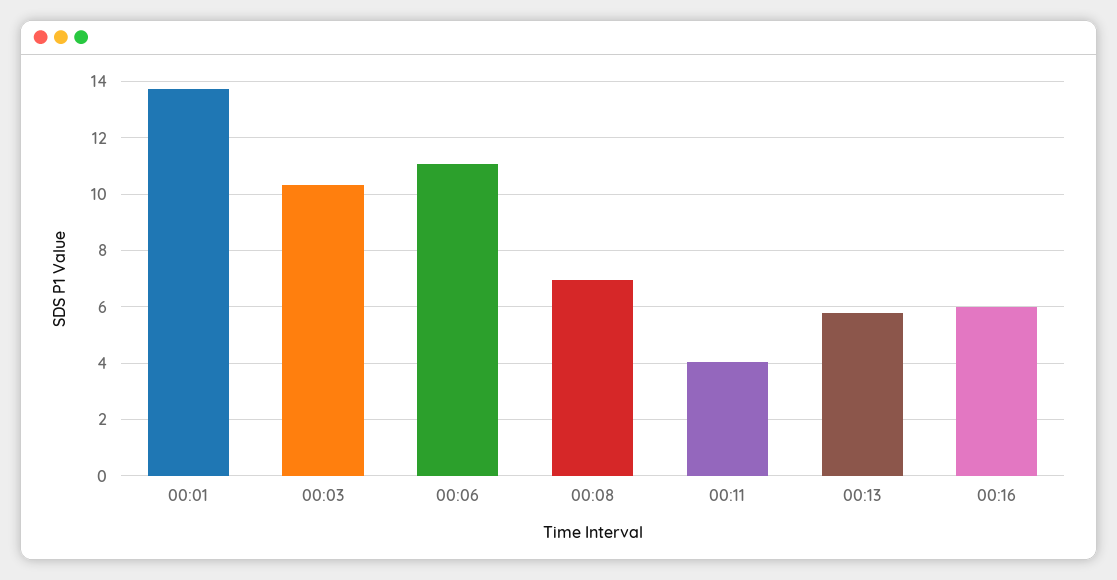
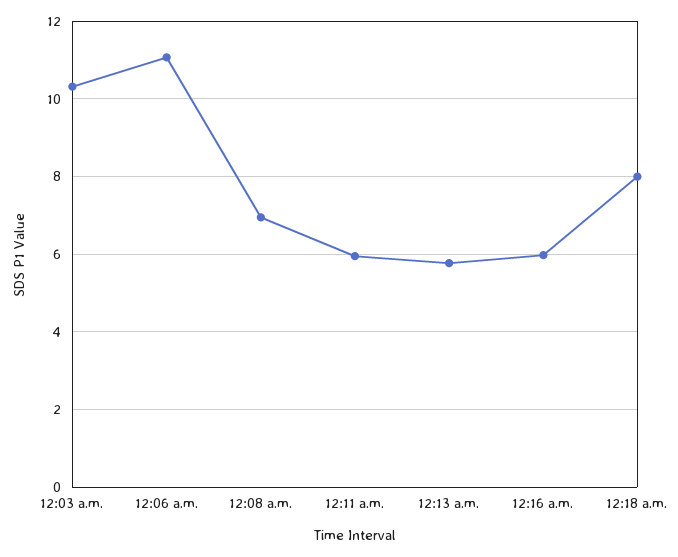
00:01: 13.75 -> none
00:11: 4 -> 6
12:18 a.m.: none -> 8

